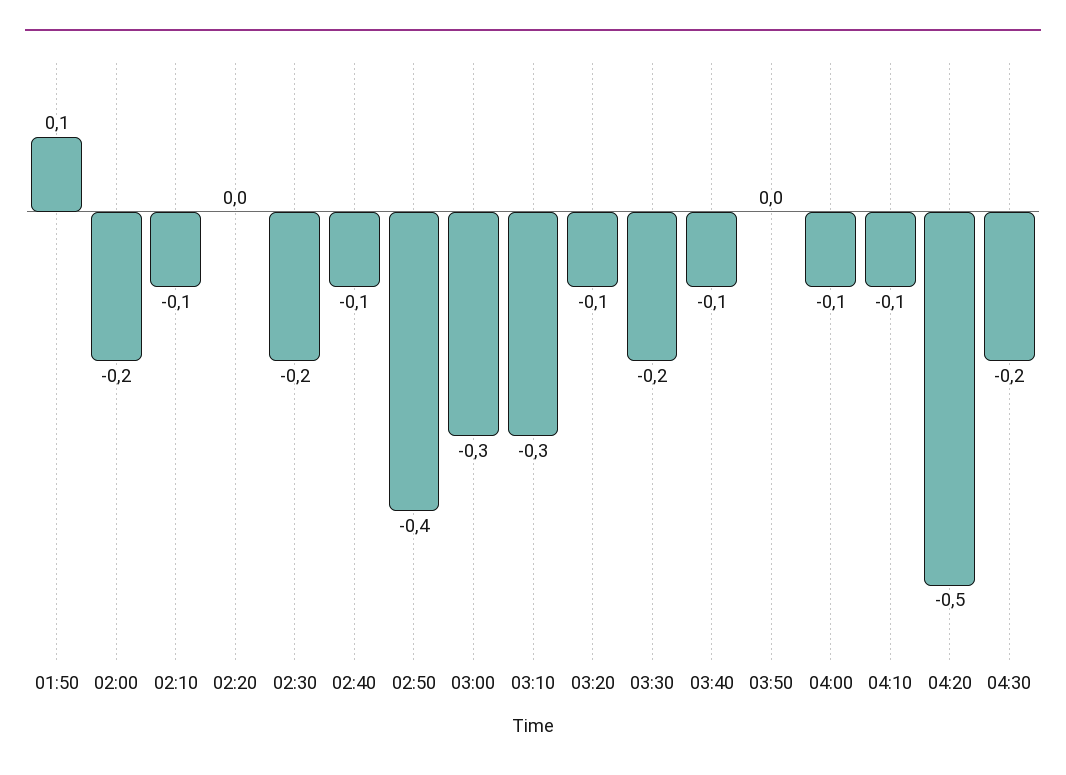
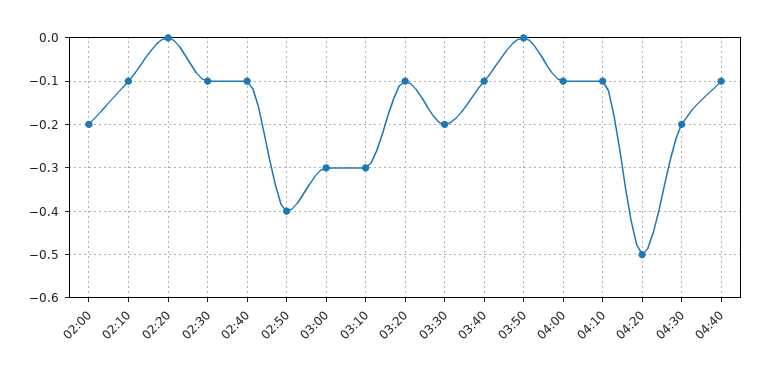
01:50: 0.1 -> none
02:30: -0.2 -> -0.1
04:40: none -> -0.1

